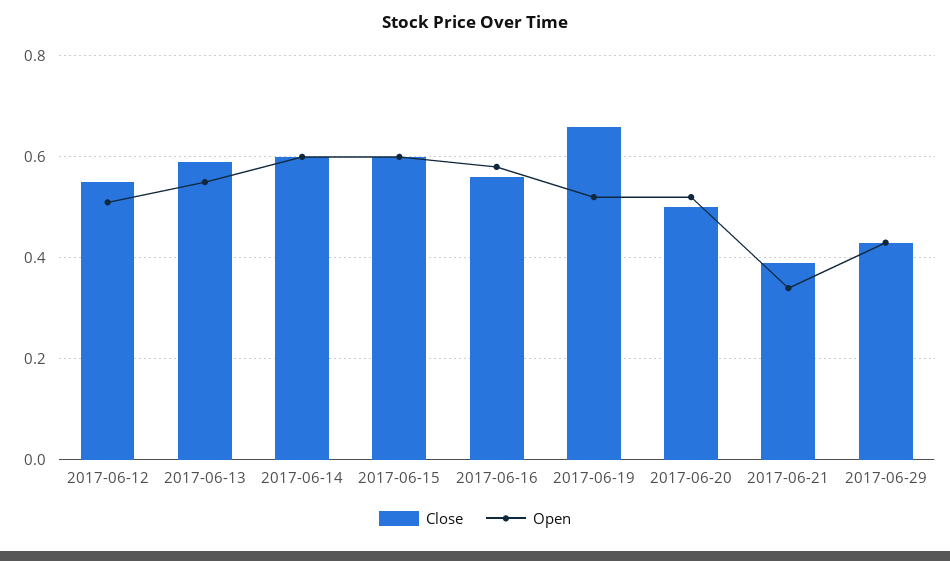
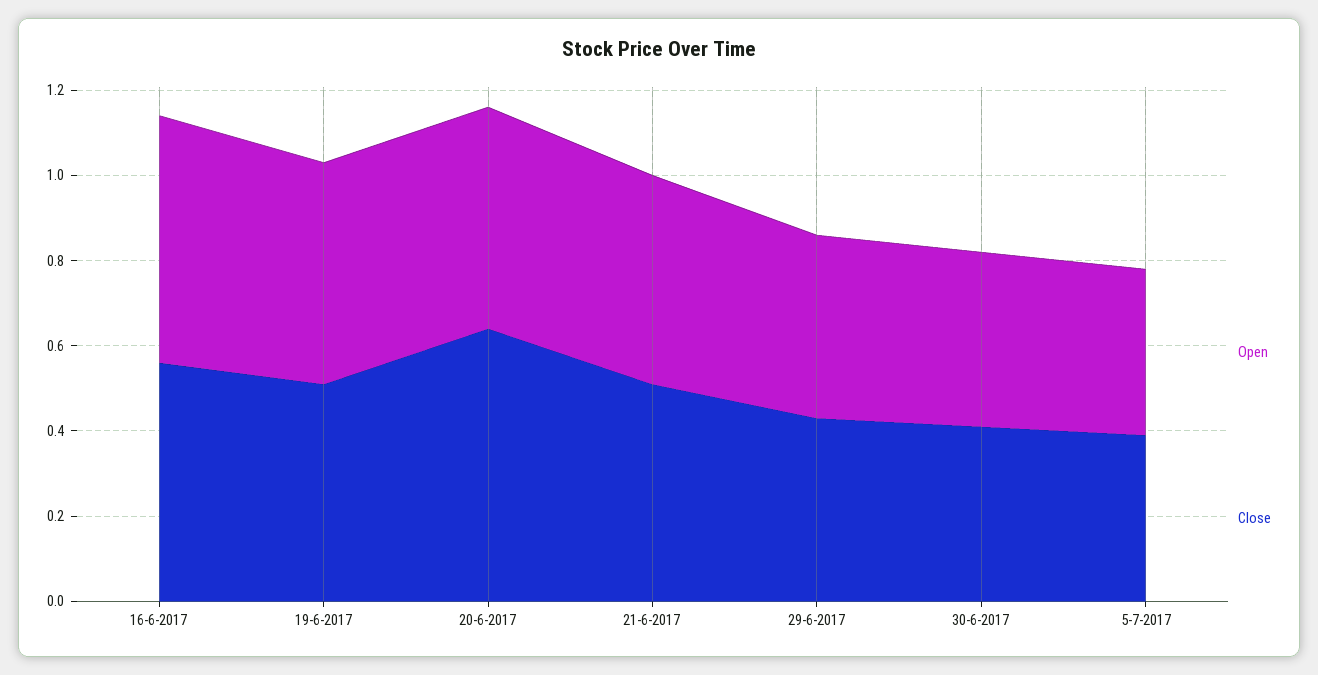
Close, 2017-06-12: 0.55 -> none
Open, 2017-06-12: 0.5 -> none
Close, 2017-06-13: 0.6 -> none
Open, 2017-06-13: 0.55 -> none
Close, 2017-06-14: 0.6 -> none
Open, 2017-06-14: 0.6 -> none
Close, 2017-06-15: 0.6 -> none
Open, 2017-06-15: 0.6 -> none
Close, 2017-06-19: 0.65 -> 0.5
Close, 2017-06-20: 0.5 -> 0.65
Close, 2017-06-21: 0.4 -> 0.5
Open, 2017-06-21: 0.35 -> 0.5
Open, 30-6-2017: none -> 0.4
Close, 30-6-2017: none -> 0.4
Open, 5-7-2017: none -> 0.4
Close, 5-7-2017: none -> 0.4

